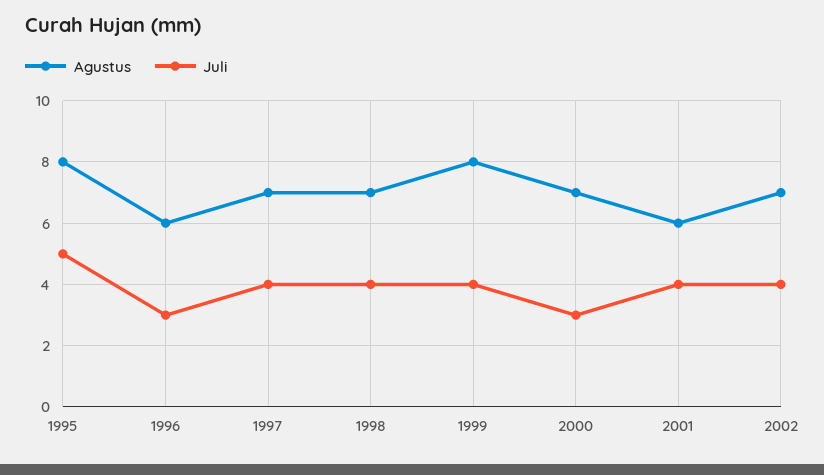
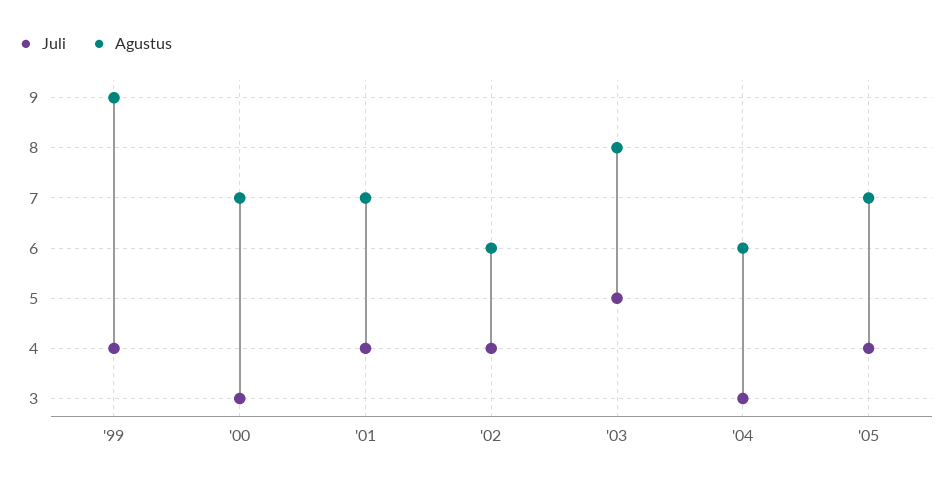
Agustus, 1995: 8 -> none
Juli, 1995: 5 -> none
Agustus, 1996: 6 -> none
Juli, 1996: 3 -> none
Agustus, 1997: 7 -> none
Juli, 1997: 4 -> none
Agustus, 1998: 7 -> none
Juli, 1998: 4 -> none
Agustus, 1999: 8 -> 9
Agustus, 2001: 6 -> 7
Agustus, 2002: 7 -> 6
Juli, '03: none -> 5
Agustus, '03: none -> 8
Juli, '04: none -> 3
Agustus, '04: none -> 6
Juli, '05: none -> 4
Agustus, '05: none -> 7

